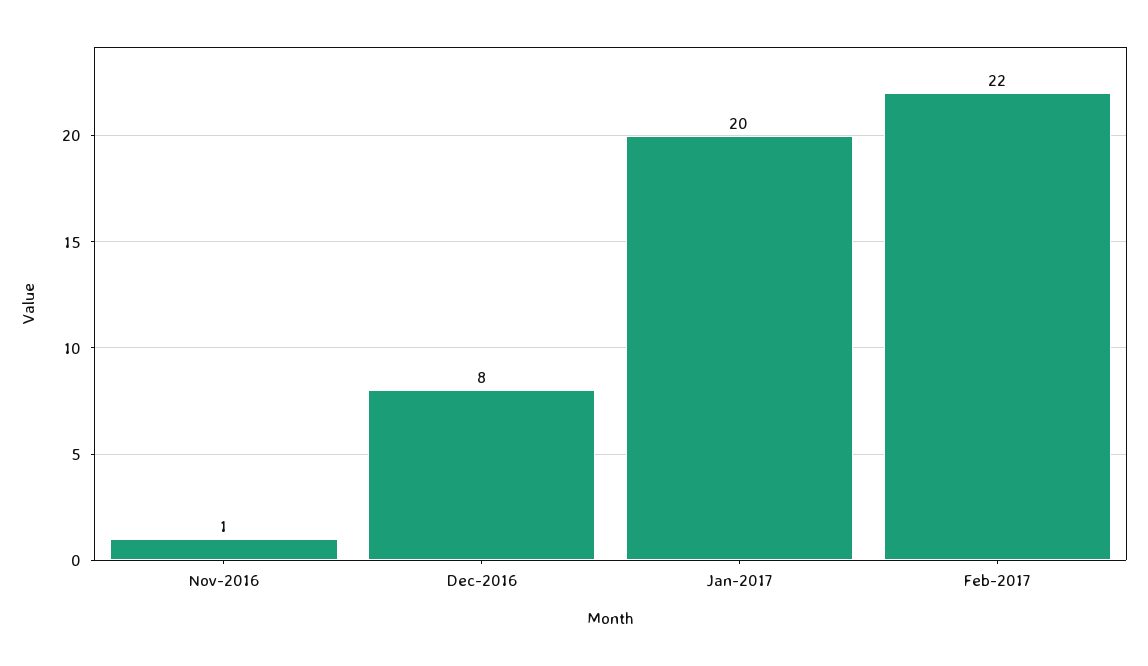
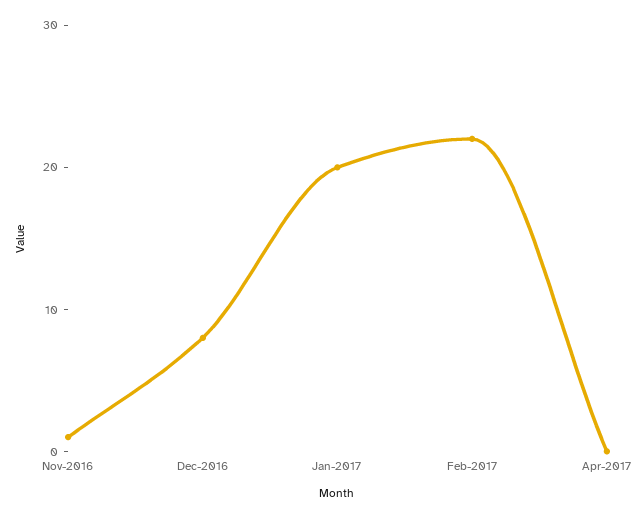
Apr-2017: none -> 0

